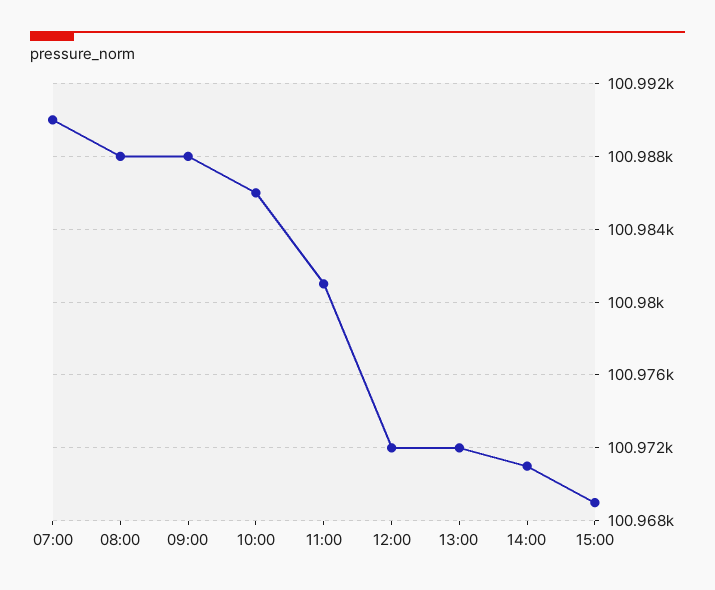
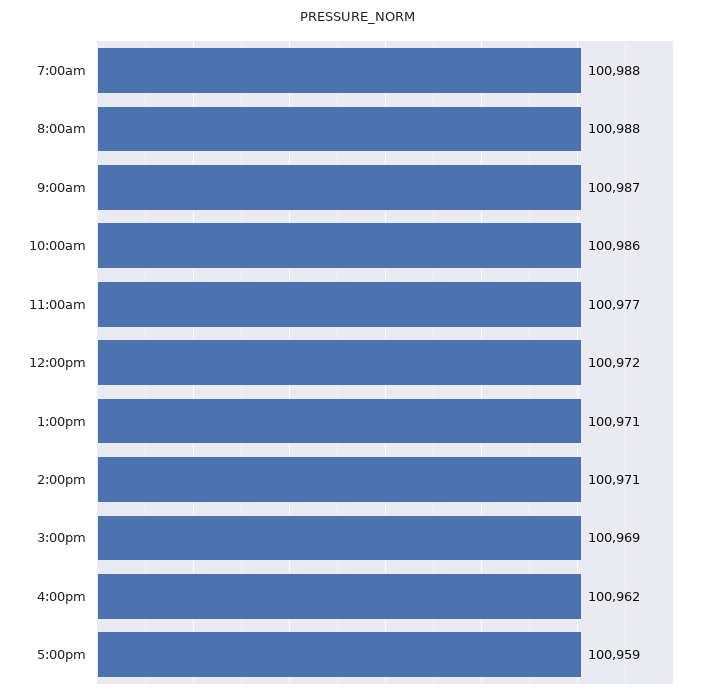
07:00: 100990 -> 100988
09:00: 100988 -> 100987
11:00: 100981 -> 100977
13:00: 100972 -> 100971
4:00pm: none -> 100962
5:00pm: none -> 100959

